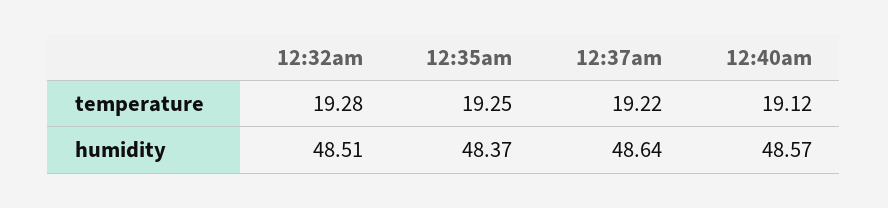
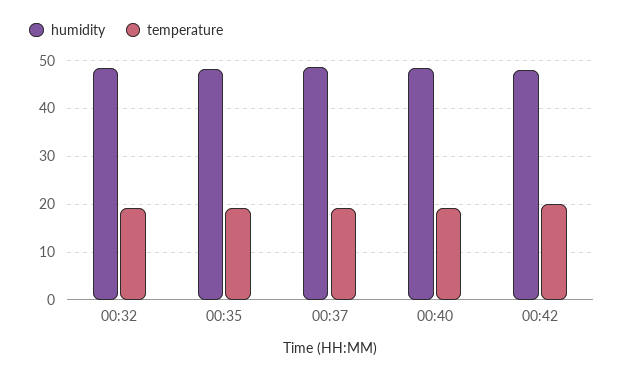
humidity, 00:42: none -> 48
temperature, 00:42: none -> 20

